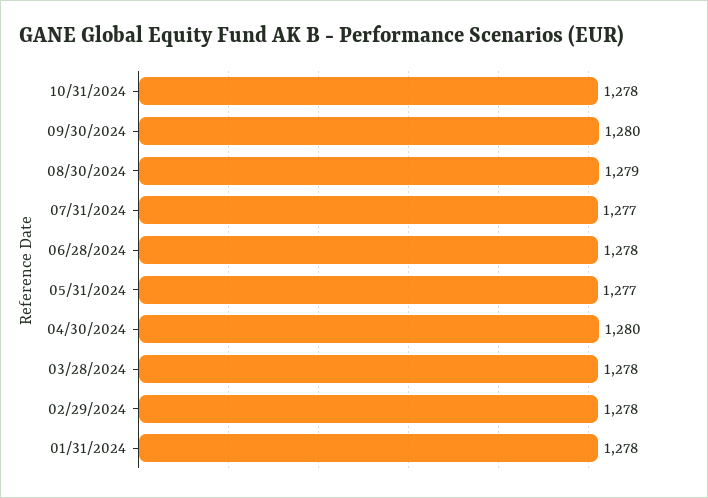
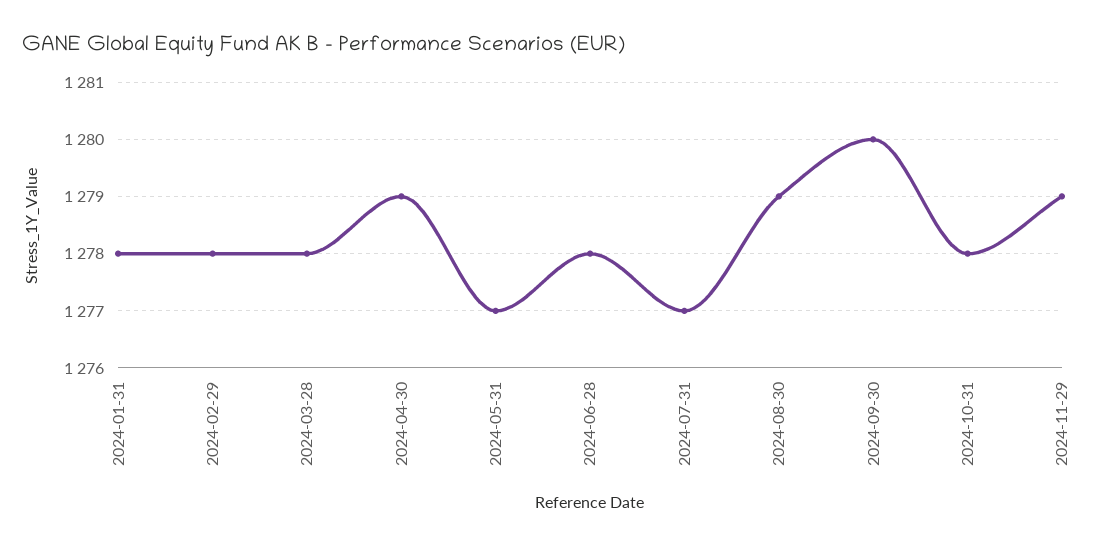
04/30/2024: 1280 -> 1279
2024-11-29: none -> 1279

